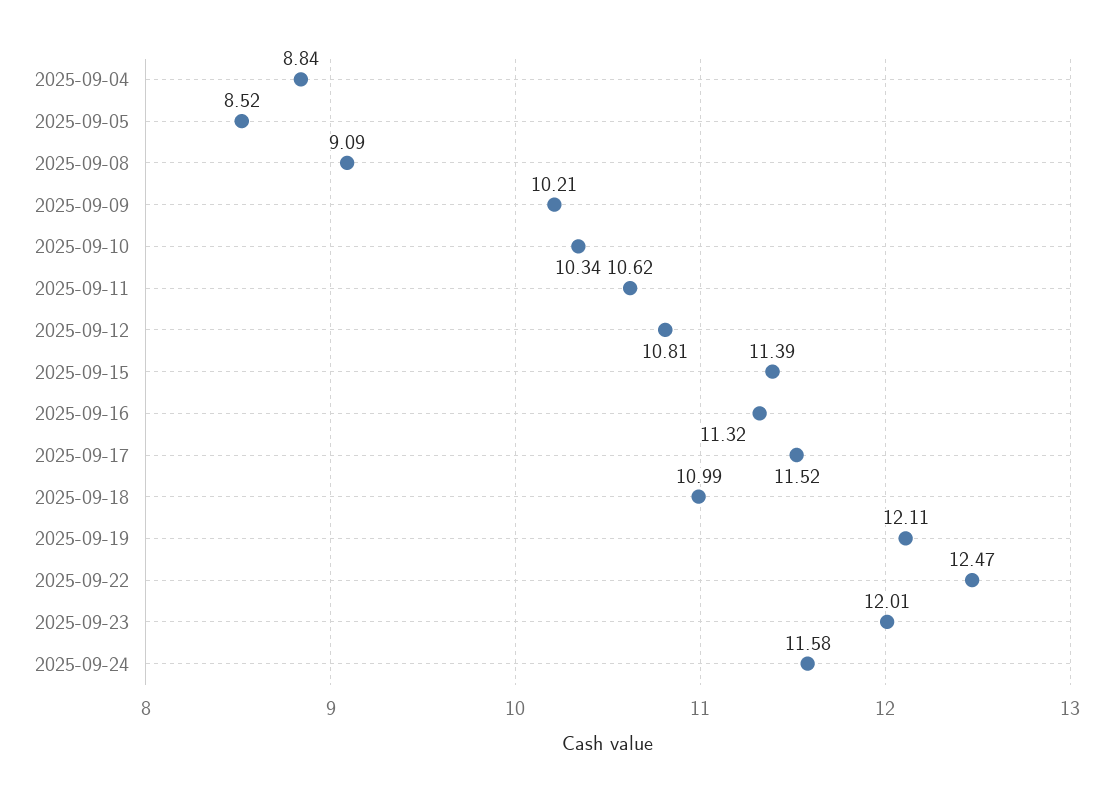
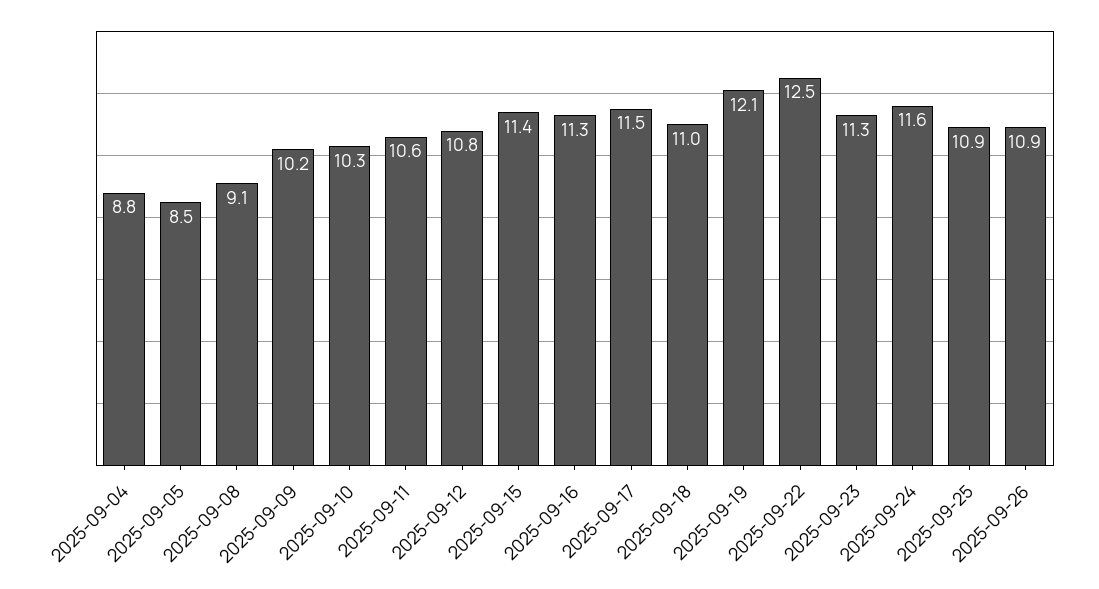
2025-09-23: 12.01 -> 11.3
2025-09-25: none -> 10.9
2025-09-26: none -> 10.9

